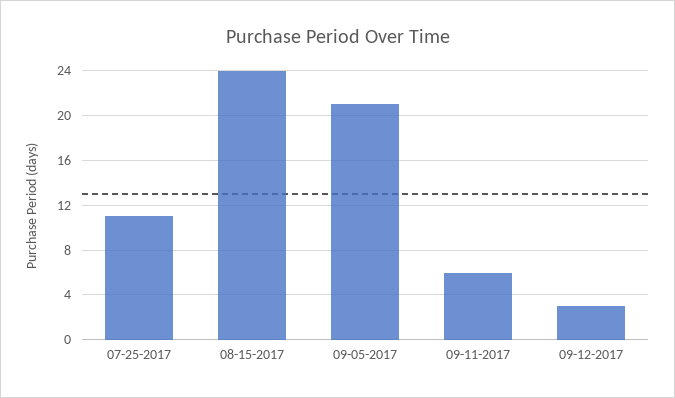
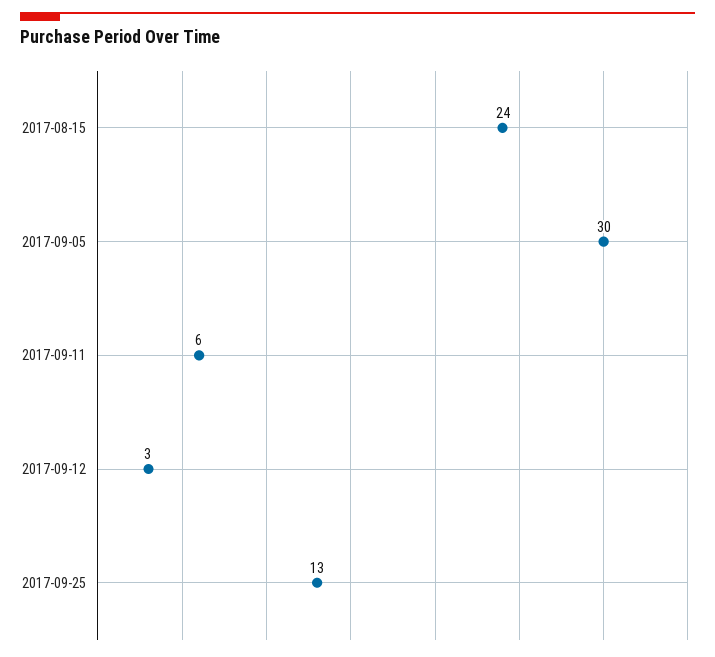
07-25-2017: 11 -> none
09-05-2017: 21 -> 30
2017-09-25: none -> 13

